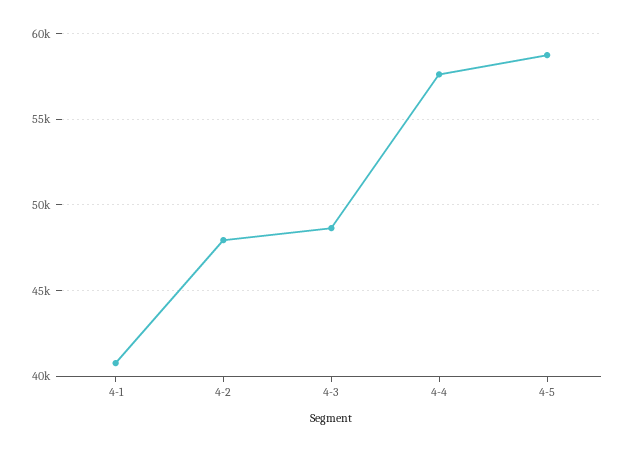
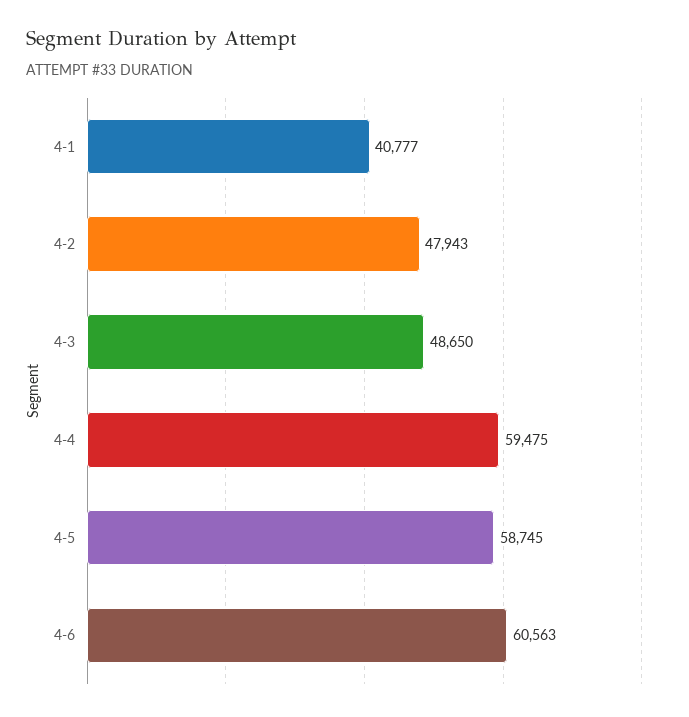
4-4: 57500 -> 59475
4-6: none -> 60563

